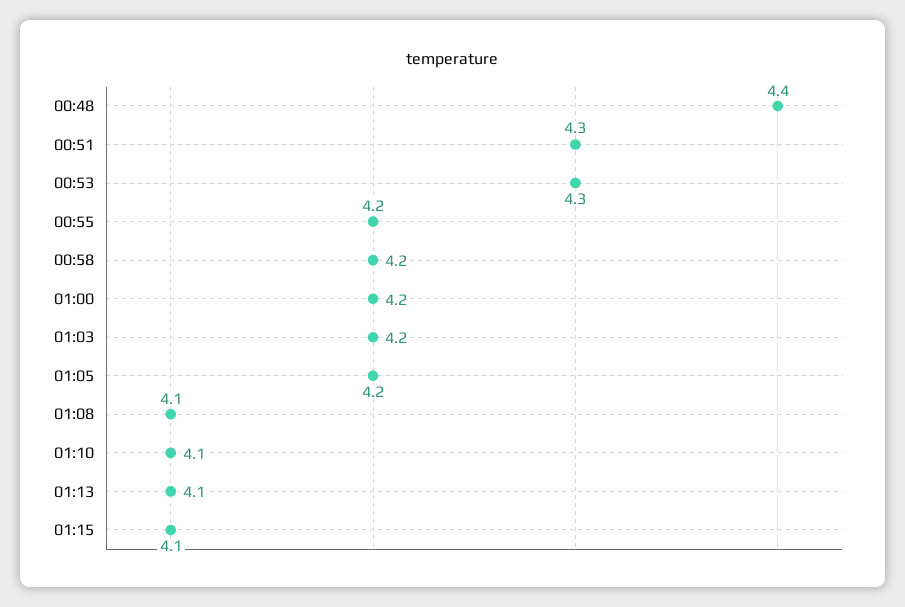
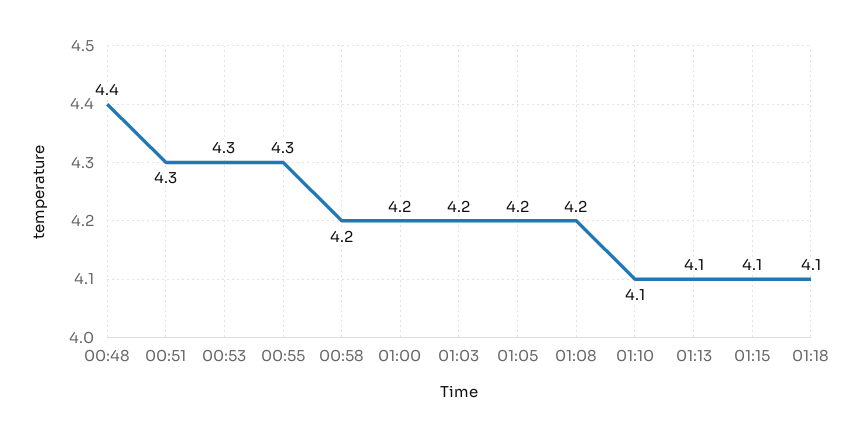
00:55: 4.2 -> 4.3
01:08: 4.1 -> 4.2
01:18: none -> 4.1

